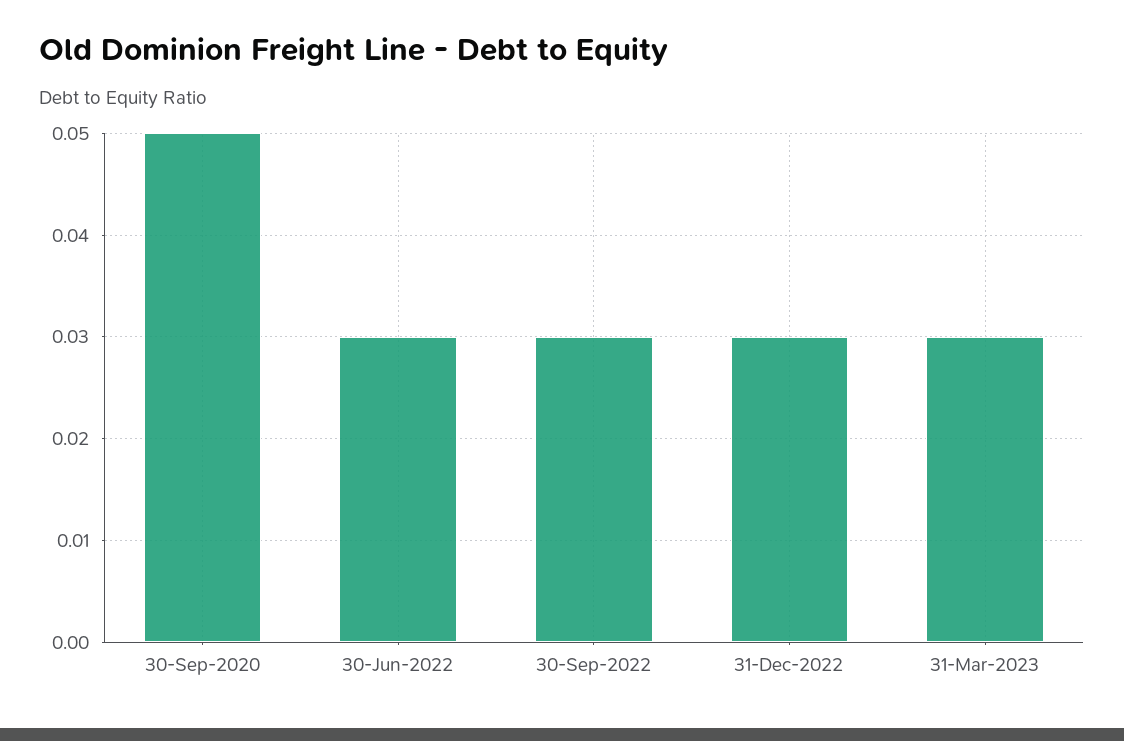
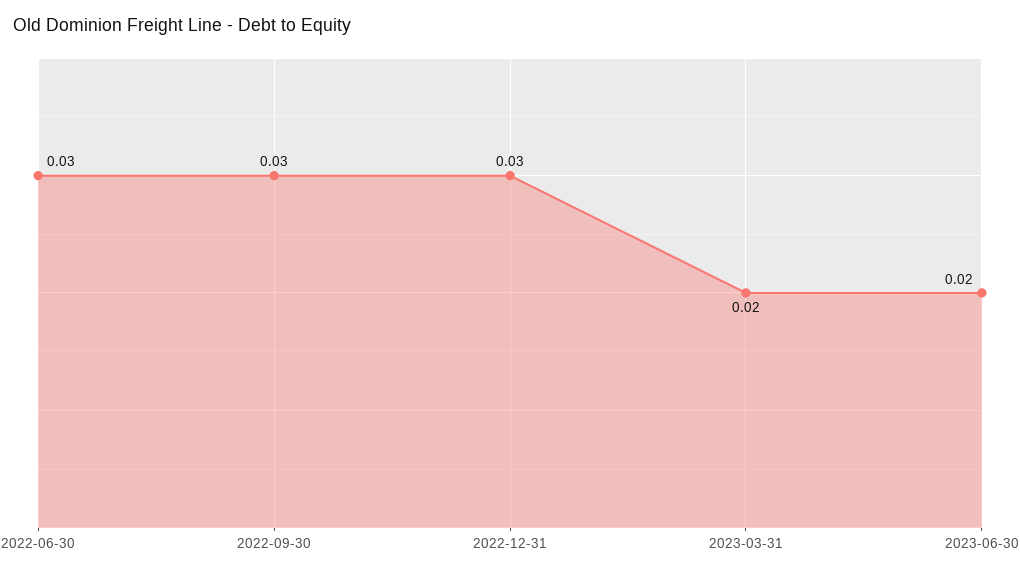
30-Sep-2020: 0.05 -> none
31-Mar-2023: 0.03 -> 0.02
2023-06-30: none -> 0.02

